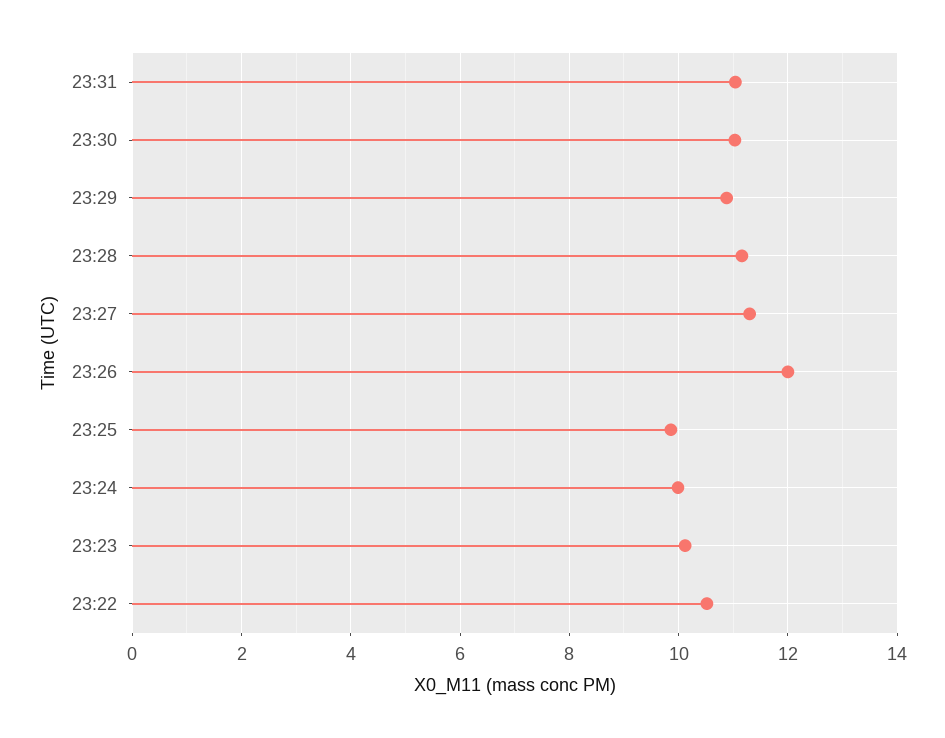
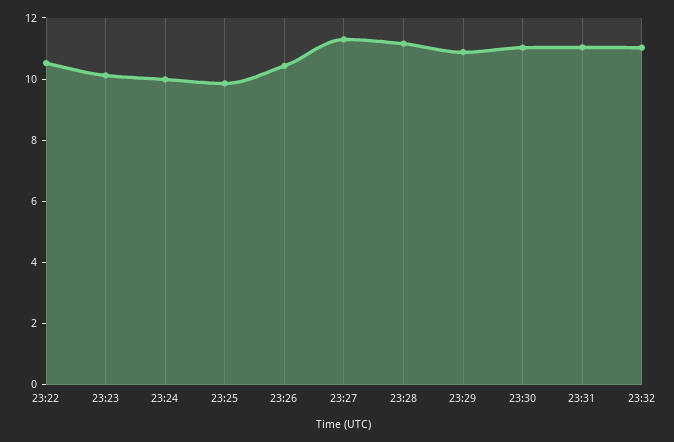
23:26: 12 -> 10.5
23:32: none -> 11

